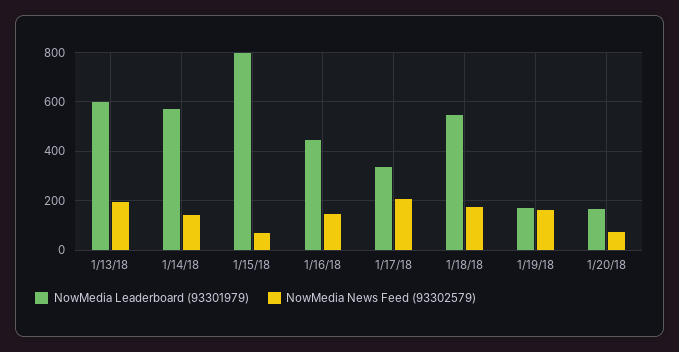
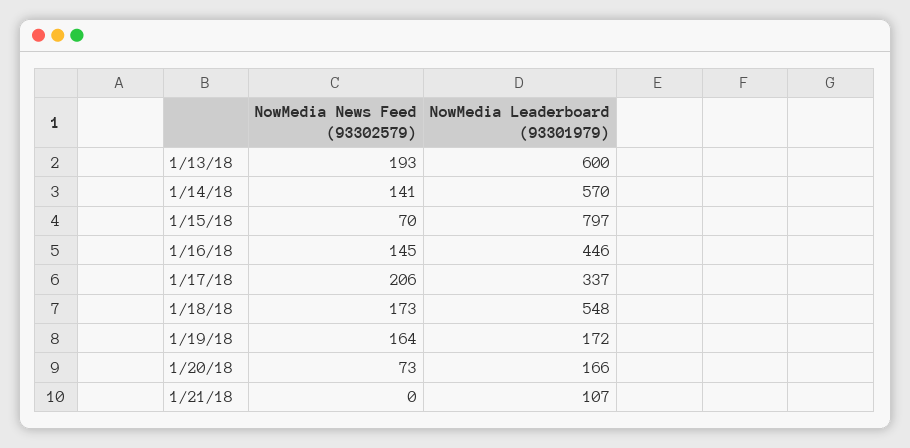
NowMedia News Feed (93302579), 1/21/18: none -> 0
NowMedia Leaderboard (93301979), 1/21/18: none -> 107

